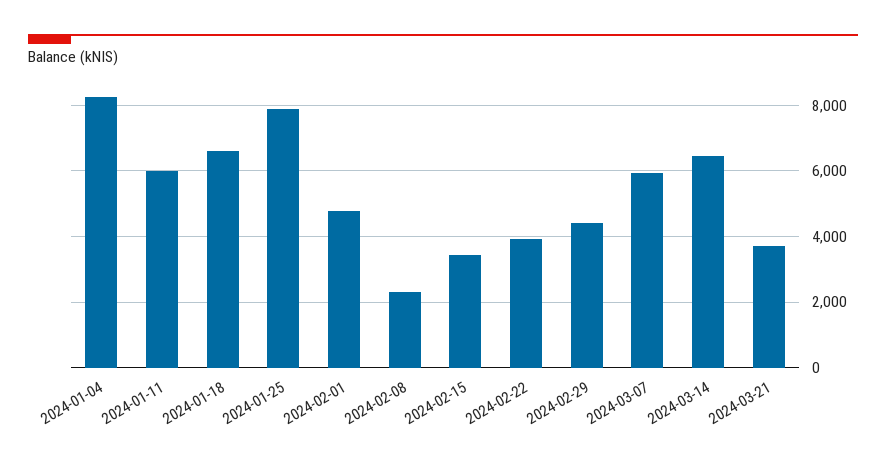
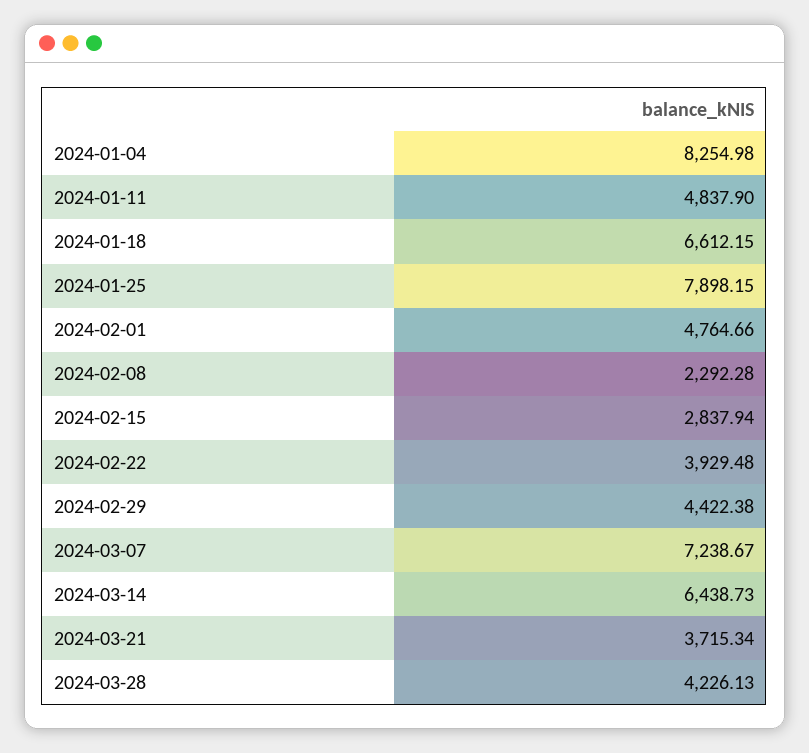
2024-01-11: 6000 -> 4837.9
2024-02-15: 3400 -> 2837.94
2024-03-07: 6000 -> 7238.67
2024-03-28: none -> 4226.13

